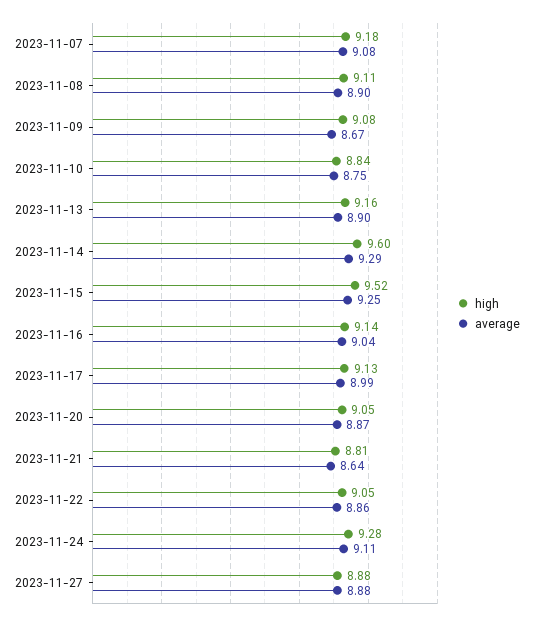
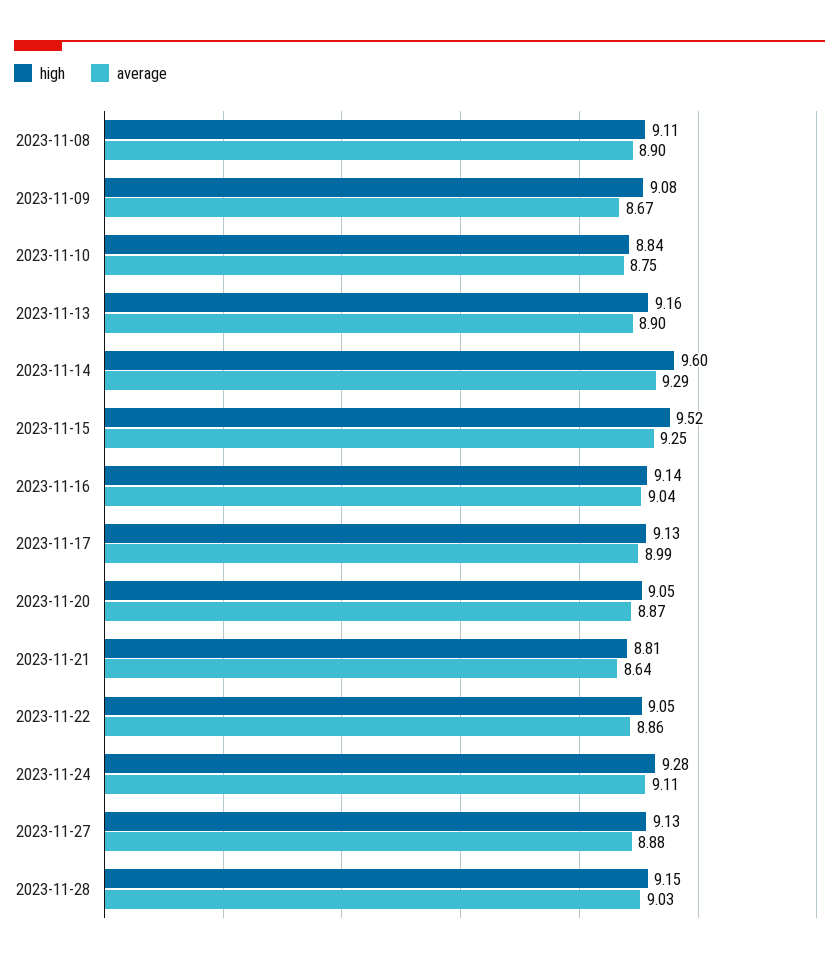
high, 2023-11-07: 9.18 -> none
average, 2023-11-07: 9.08 -> none
high, 2023-11-27: 8.88 -> 9.13
high, 2023-11-28: none -> 9.15
average, 2023-11-28: none -> 9.03

